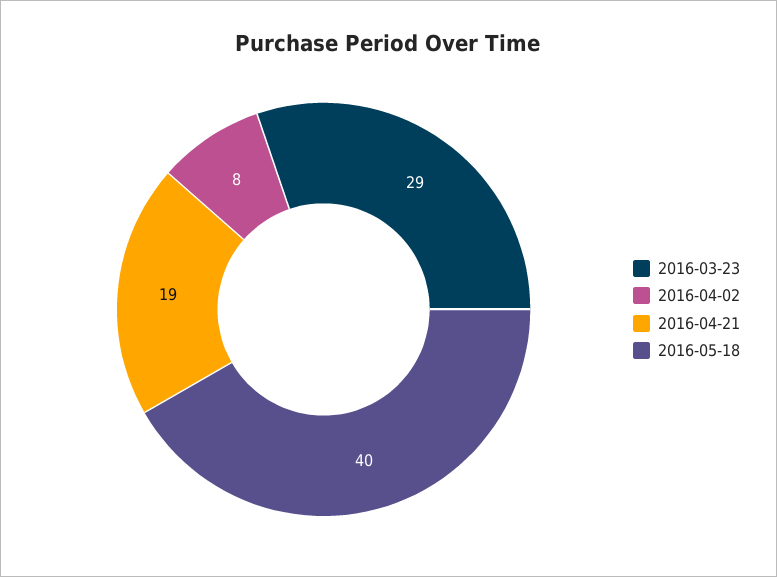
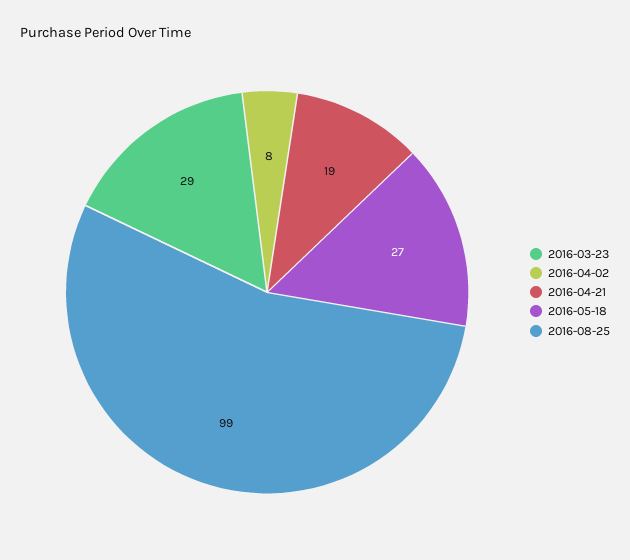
2016-05-18: 40 -> 27
2016-08-25: none -> 99

